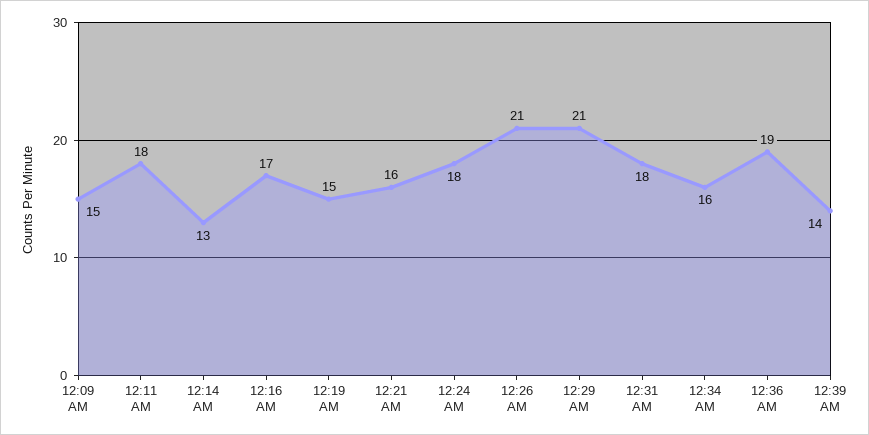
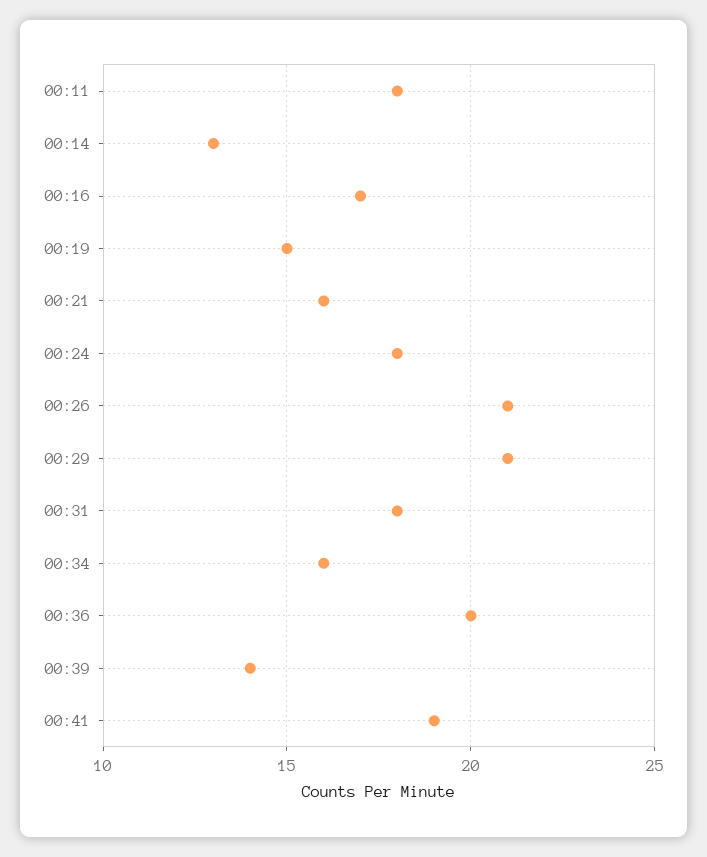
12:09 AM: 15 -> none
12:36 AM: 19 -> 20
00:41: none -> 19

